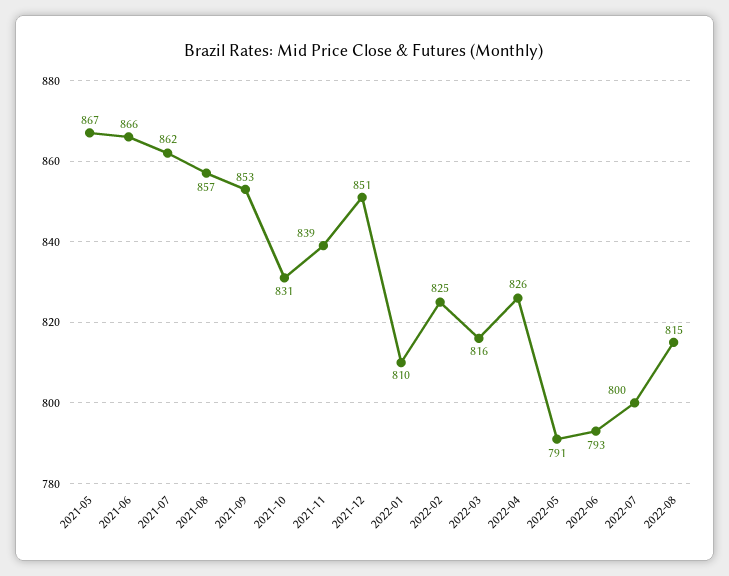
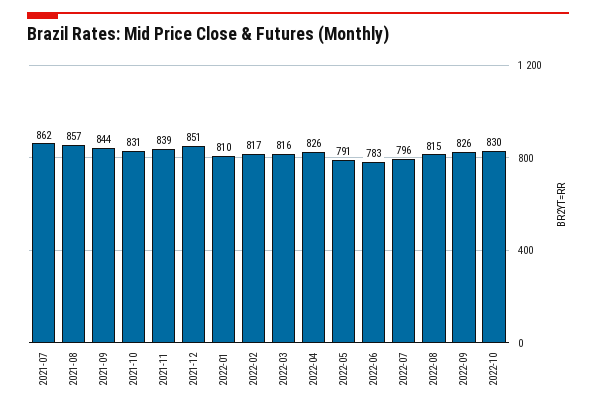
2021-05: 867 -> none
2021-06: 866 -> none
2021-09: 853 -> 844
2022-02: 825 -> 817
2022-06: 793 -> 783
2022-07: 800 -> 796
2022-09: none -> 826
2022-10: none -> 830

